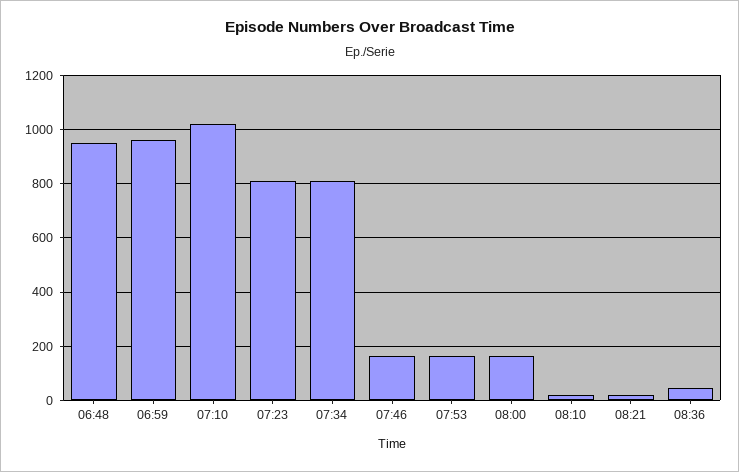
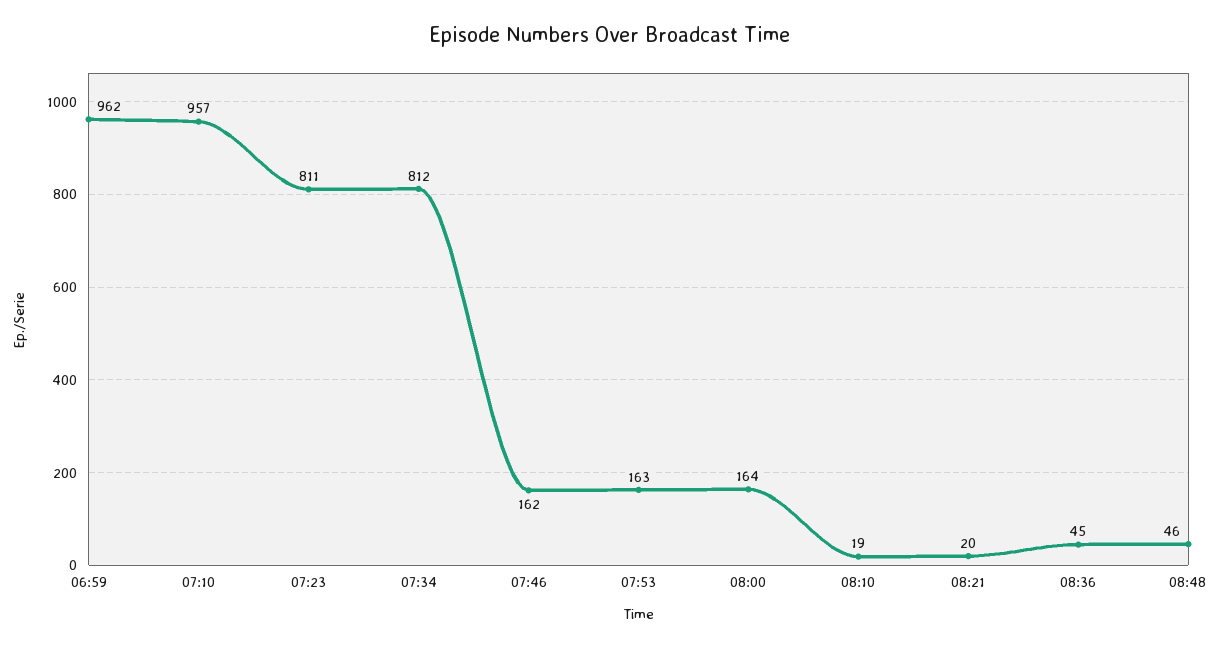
06:48: 950 -> none
07:10: 1025 -> 957
08:48: none -> 46

